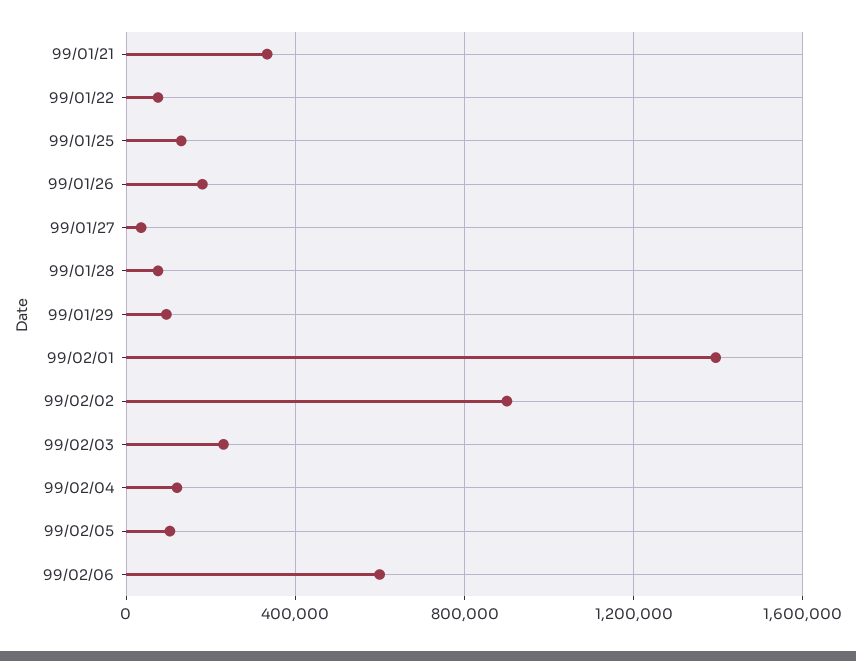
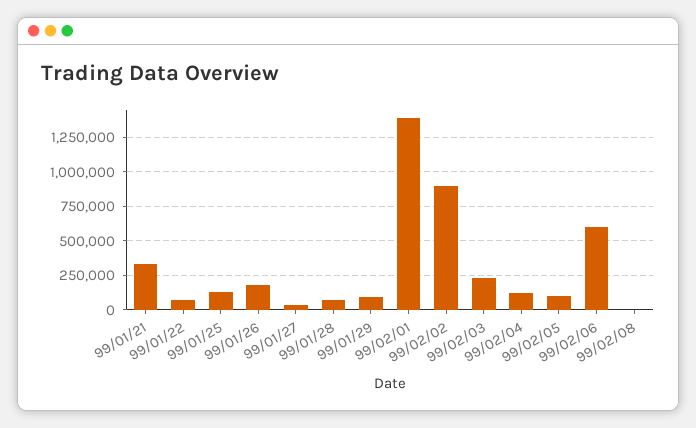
99/02/08: none -> 0

